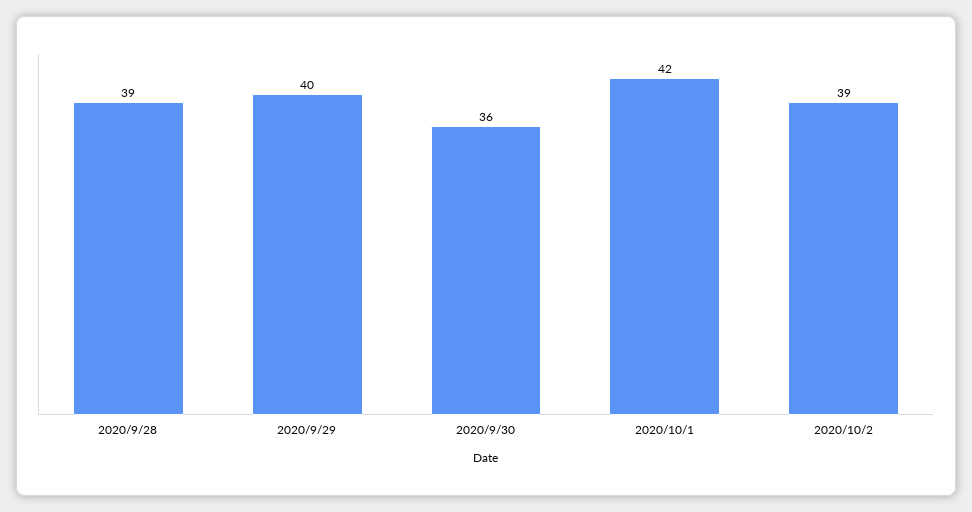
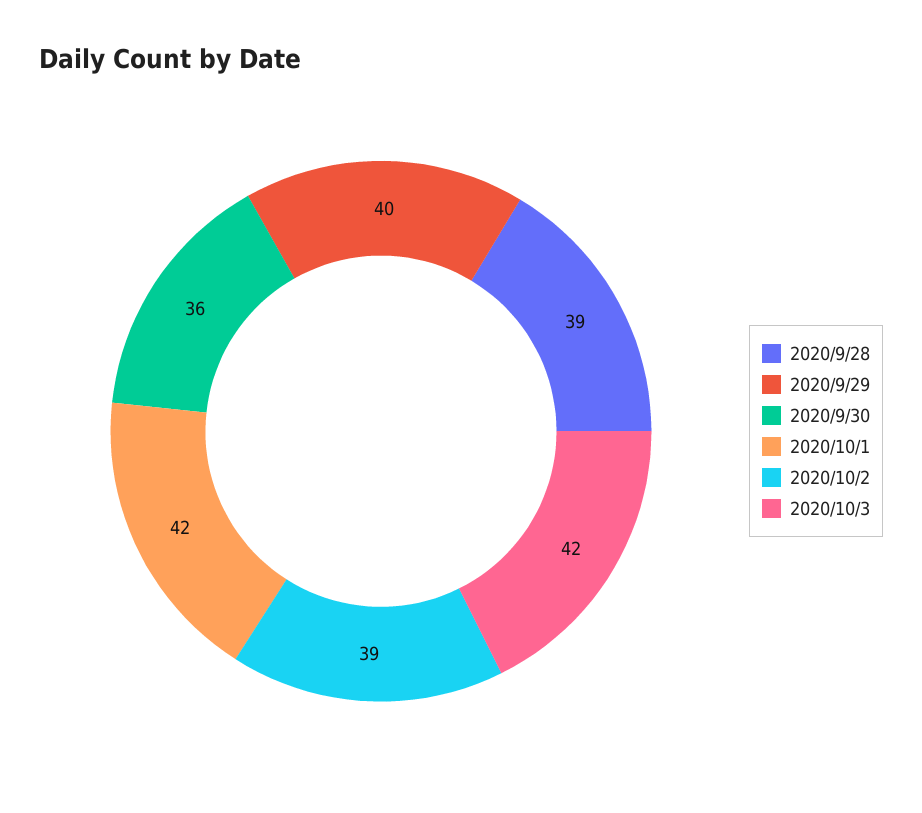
2020/10/3: none -> 42

